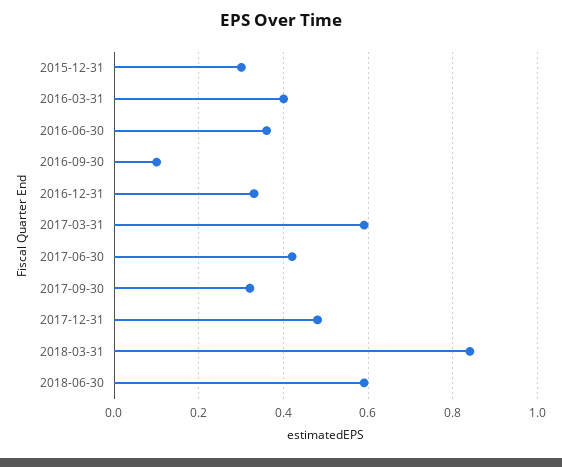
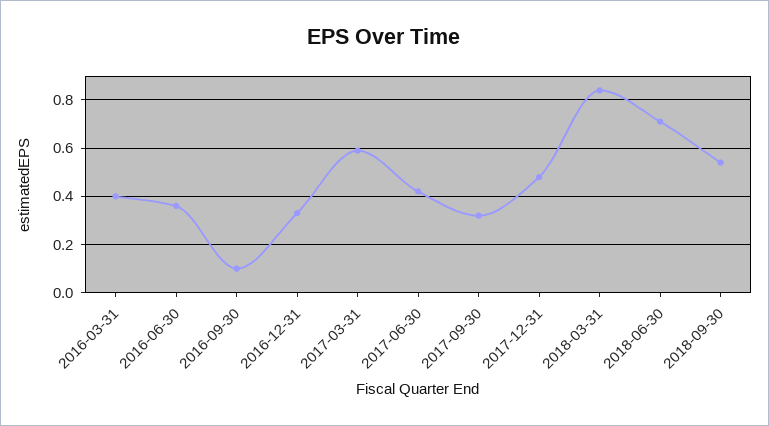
2015-12-31: 0.3 -> none
2018-06-30: 0.6 -> 0.7
2018-09-30: none -> 0.55

